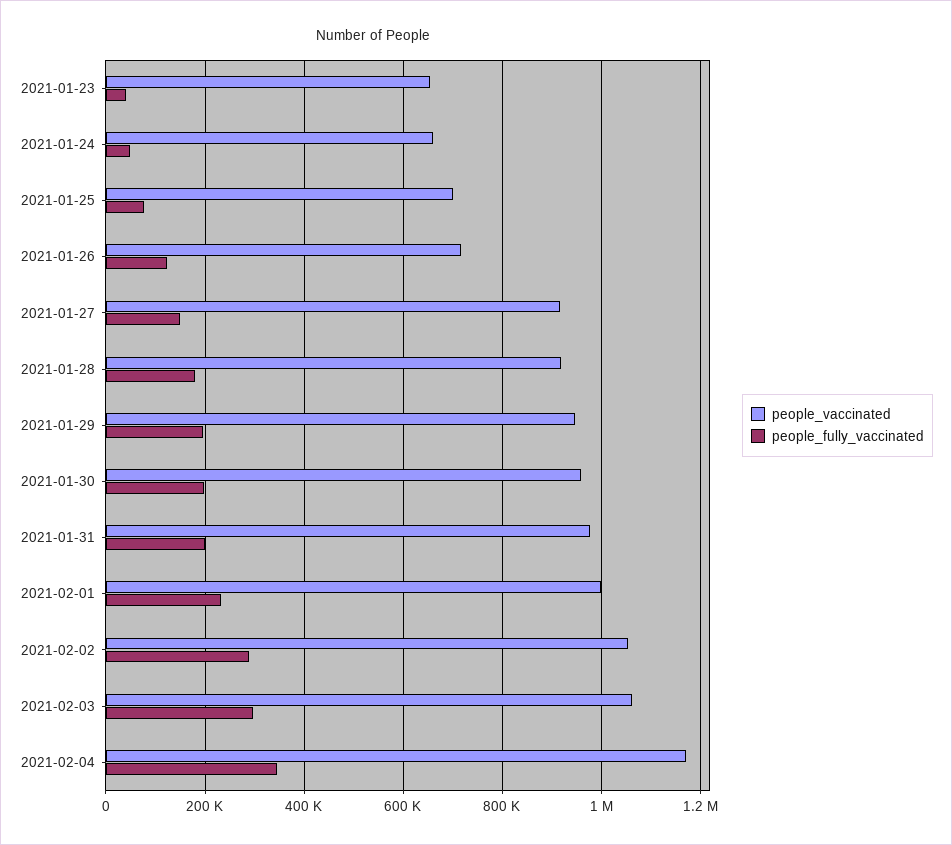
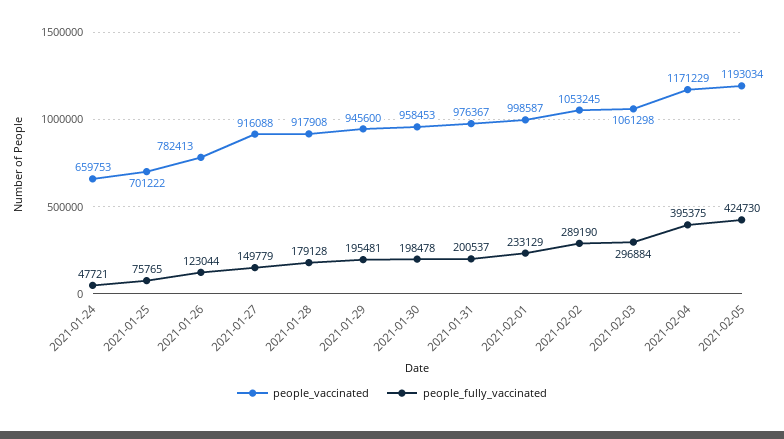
people_vaccinated, 2021-01-23: 660000 -> none
people_fully_vaccinated, 2021-01-23: 40000 -> none
people_vaccinated, 2021-01-26: 720000 -> 782413
people_fully_vaccinated, 2021-02-04: 340000 -> 395375
people_vaccinated, 2021-02-05: none -> 1193034
people_fully_vaccinated, 2021-02-05: none -> 424730

